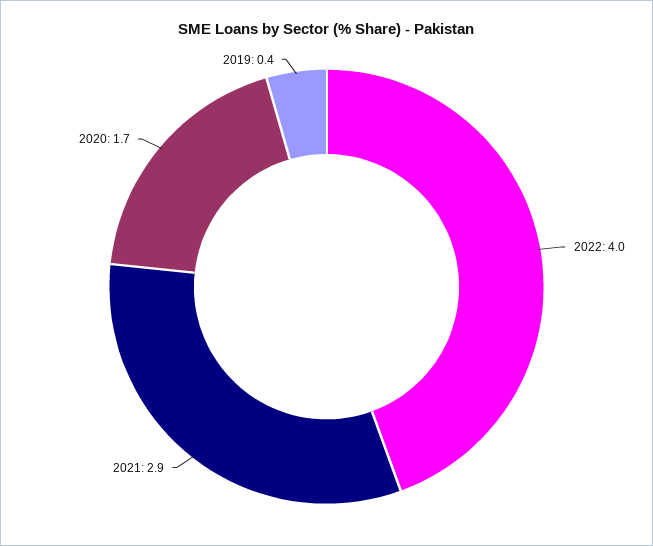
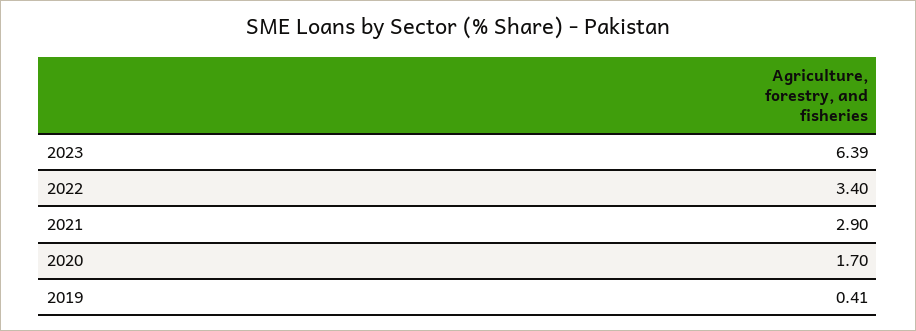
2022: 4 -> 3.4
2023: none -> 6.39

